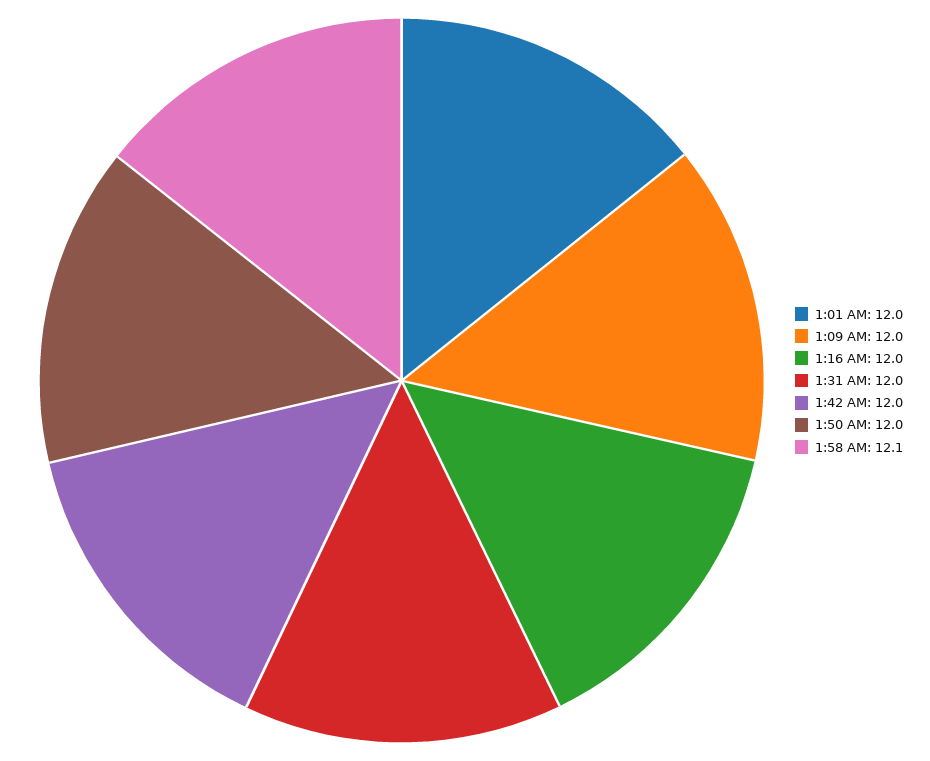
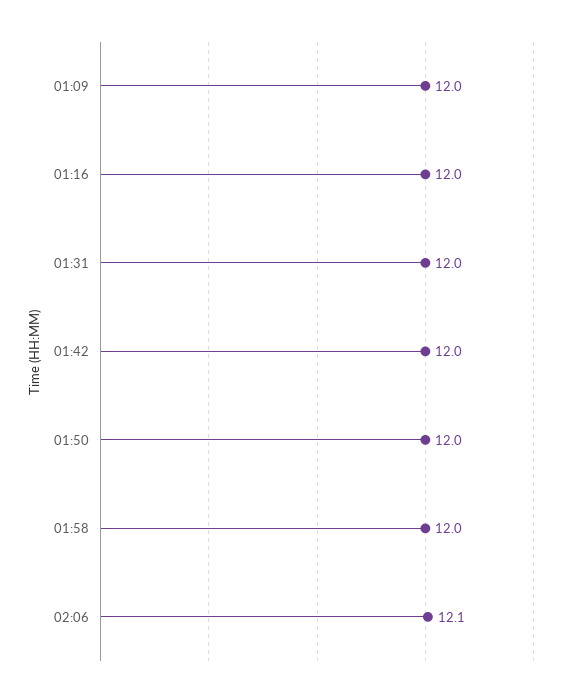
1:01 AM: 12 -> none
1:58 AM: 12.1 -> 12
02:06: none -> 12.1

